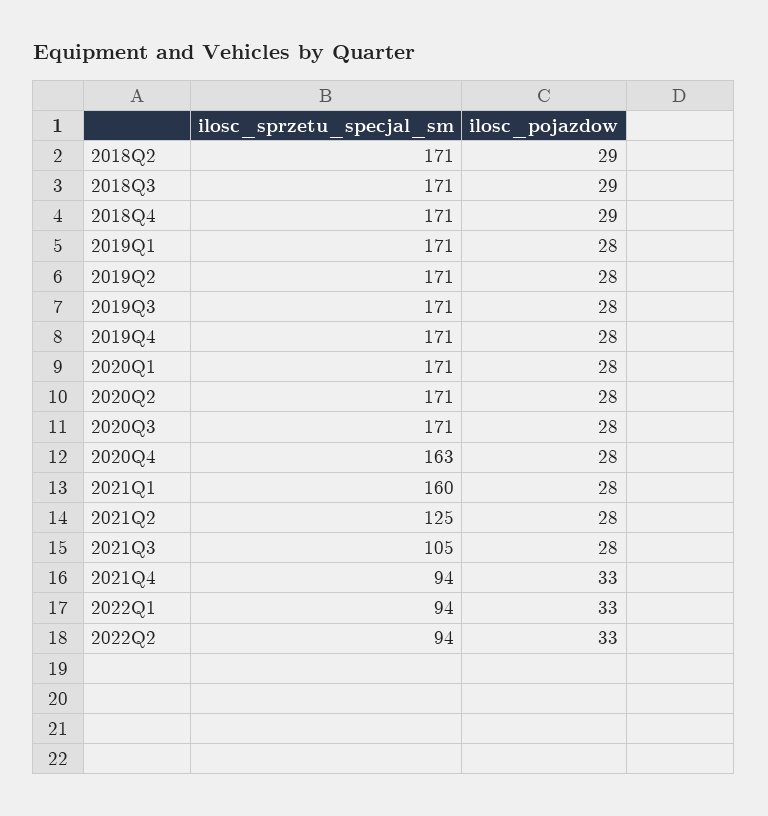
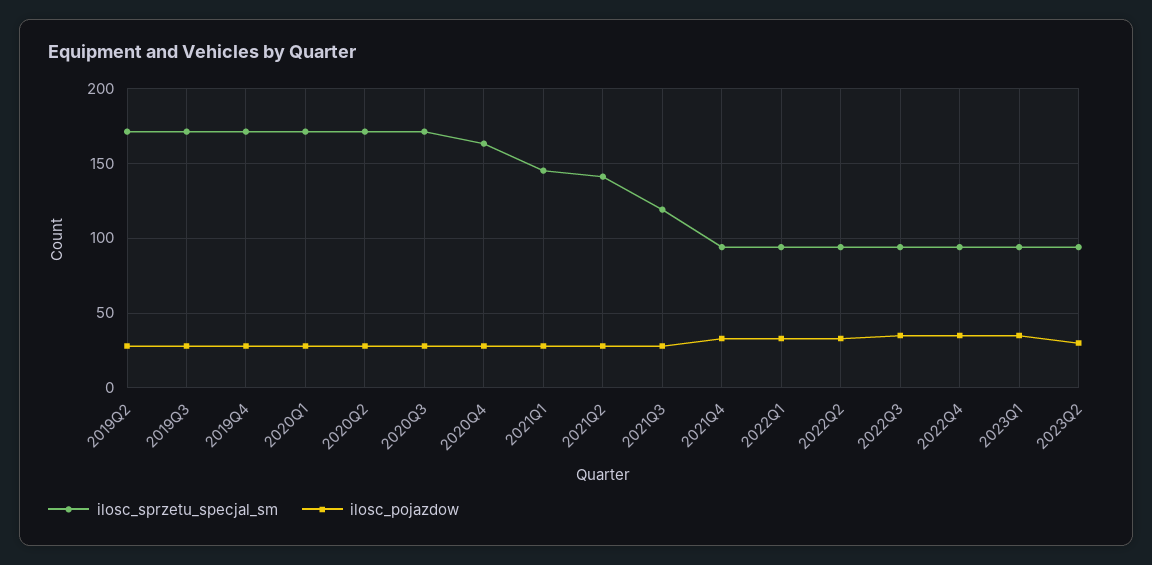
ilosc_sprzetu_specjal_sm, 2018Q2: 171 -> none
ilosc_pojazdow, 2018Q2: 29 -> none
ilosc_sprzetu_specjal_sm, 2018Q3: 171 -> none
ilosc_pojazdow, 2018Q3: 29 -> none
ilosc_sprzetu_specjal_sm, 2018Q4: 171 -> none
ilosc_pojazdow, 2018Q4: 29 -> none
ilosc_sprzetu_specjal_sm, 2019Q1: 171 -> none
ilosc_pojazdow, 2019Q1: 28 -> none
ilosc_sprzetu_specjal_sm, 2021Q1: 160 -> 145
ilosc_sprzetu_specjal_sm, 2021Q2: 125 -> 140
ilosc_sprzetu_specjal_sm, 2021Q3: 105 -> 120
ilosc_sprzetu_specjal_sm, 2022Q3: none -> 95
ilosc_pojazdow, 2022Q3: none -> 35
ilosc_sprzetu_specjal_sm, 2022Q4: none -> 95
ilosc_pojazdow, 2022Q4: none -> 35
ilosc_sprzetu_specjal_sm, 2023Q1: none -> 95
ilosc_pojazdow, 2023Q1: none -> 35
ilosc_sprzetu_specjal_sm, 2023Q2: none -> 95
ilosc_pojazdow, 2023Q2: none -> 30

